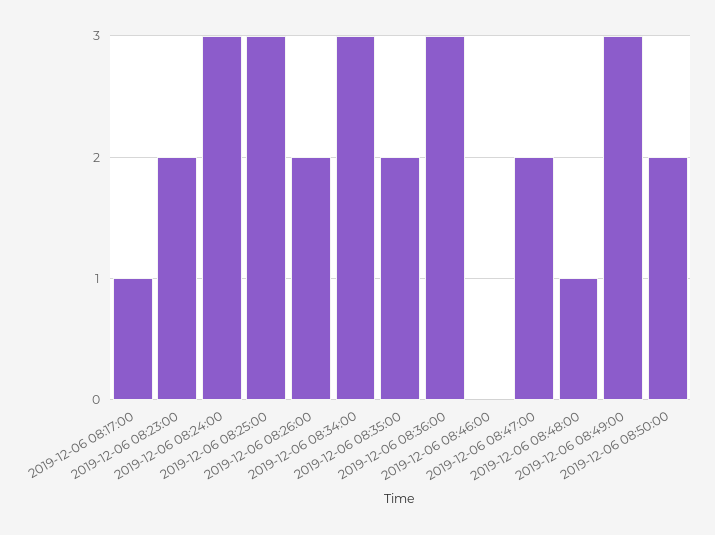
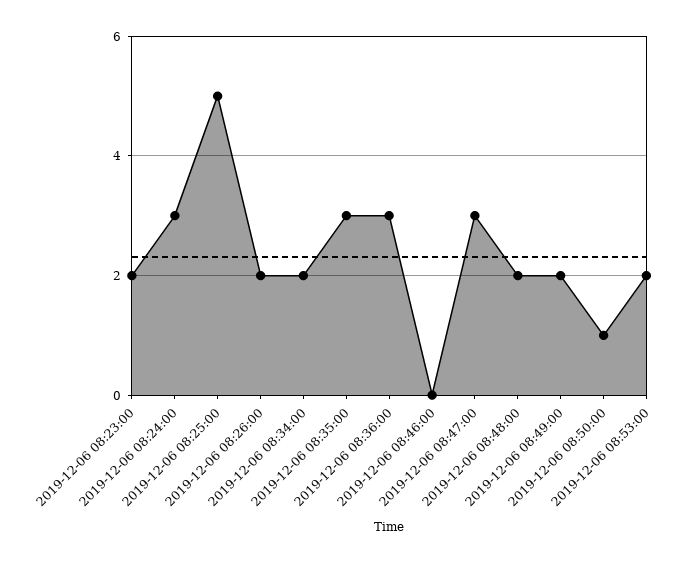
2019-12-06 08:17:00: 1 -> none
2019-12-06 08:25:00: 3 -> 5
2019-12-06 08:34:00: 3 -> 2
2019-12-06 08:35:00: 2 -> 3
2019-12-06 08:47:00: 2 -> 3
2019-12-06 08:48:00: 1 -> 2
2019-12-06 08:49:00: 3 -> 2
2019-12-06 08:50:00: 2 -> 1
2019-12-06 08:53:00: none -> 2

